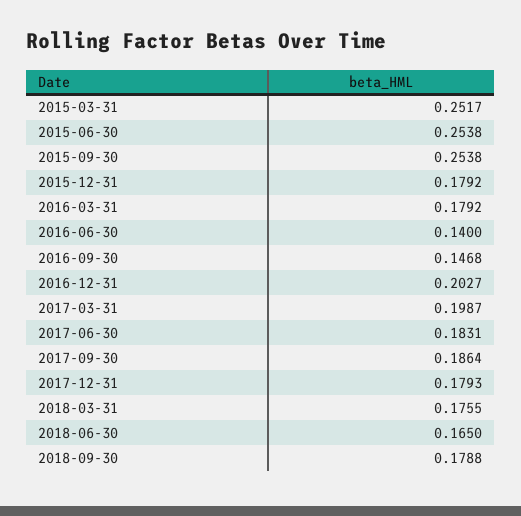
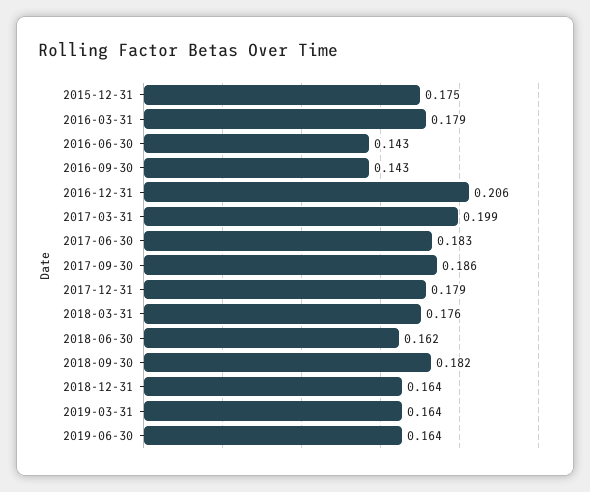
2015-03-31: 0.2517 -> none
2015-06-30: 0.2538 -> none
2015-09-30: 0.2538 -> none
2015-12-31: 0.1792 -> 0.175
2016-06-30: 0.14 -> 0.143
2016-09-30: 0.1468 -> 0.143
2016-12-31: 0.2027 -> 0.206
2018-06-30: 0.165 -> 0.162
2018-09-30: 0.1788 -> 0.182
2018-12-31: none -> 0.164
2019-03-31: none -> 0.164
2019-06-30: none -> 0.164

